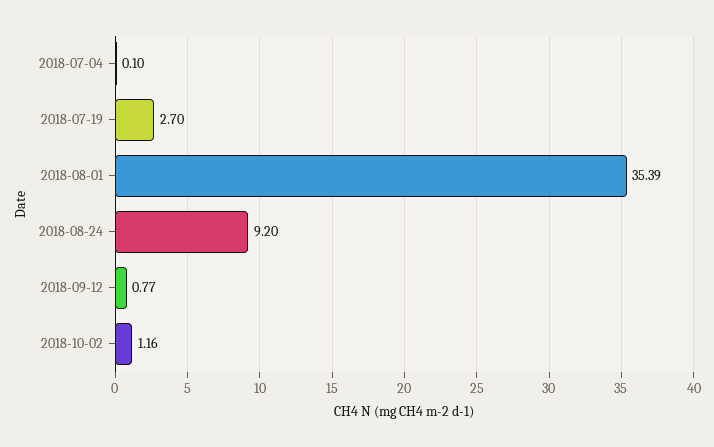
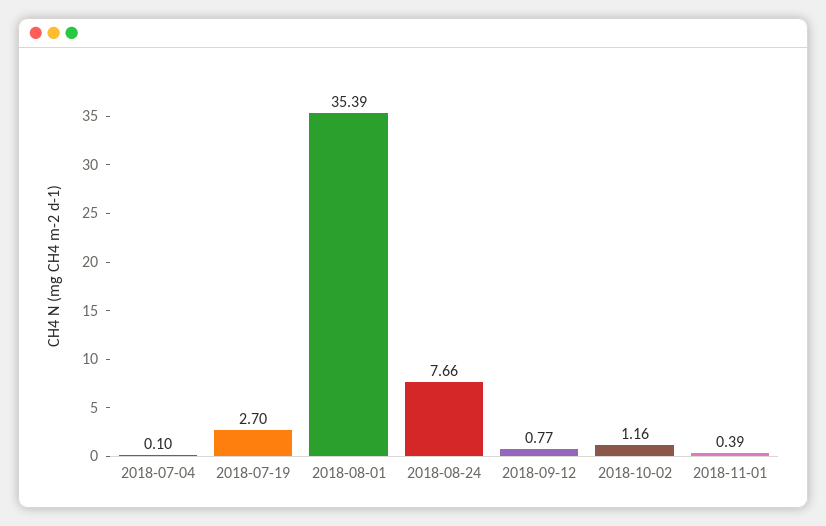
2018-08-24: 9.2 -> 7.66
2018-11-01: none -> 0.39

